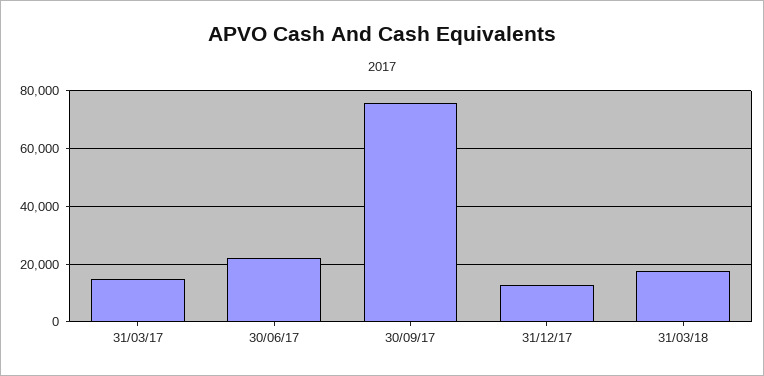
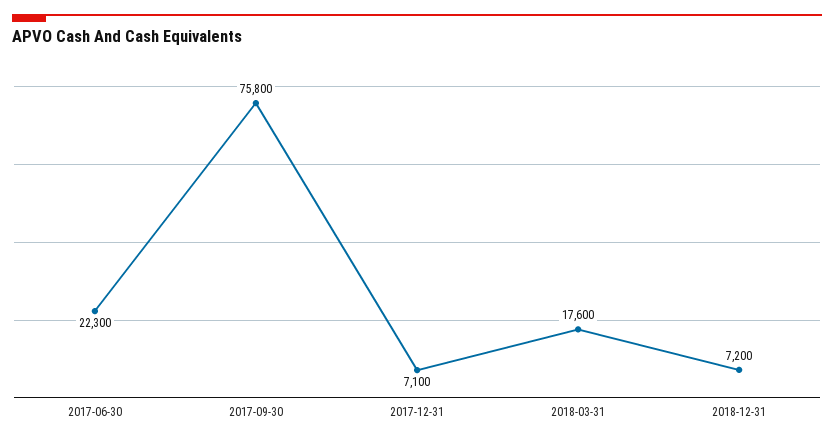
31/03/17: 15000 -> none
31/12/17: 12500 -> 7100
2018-12-31: none -> 7200

